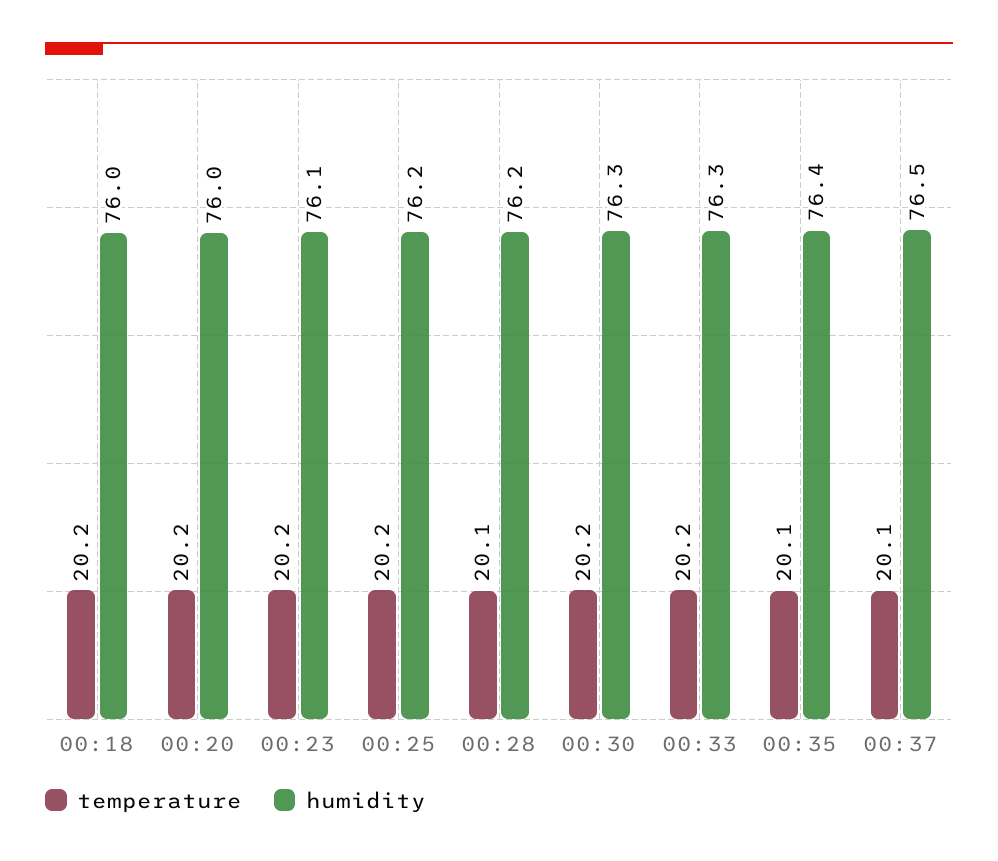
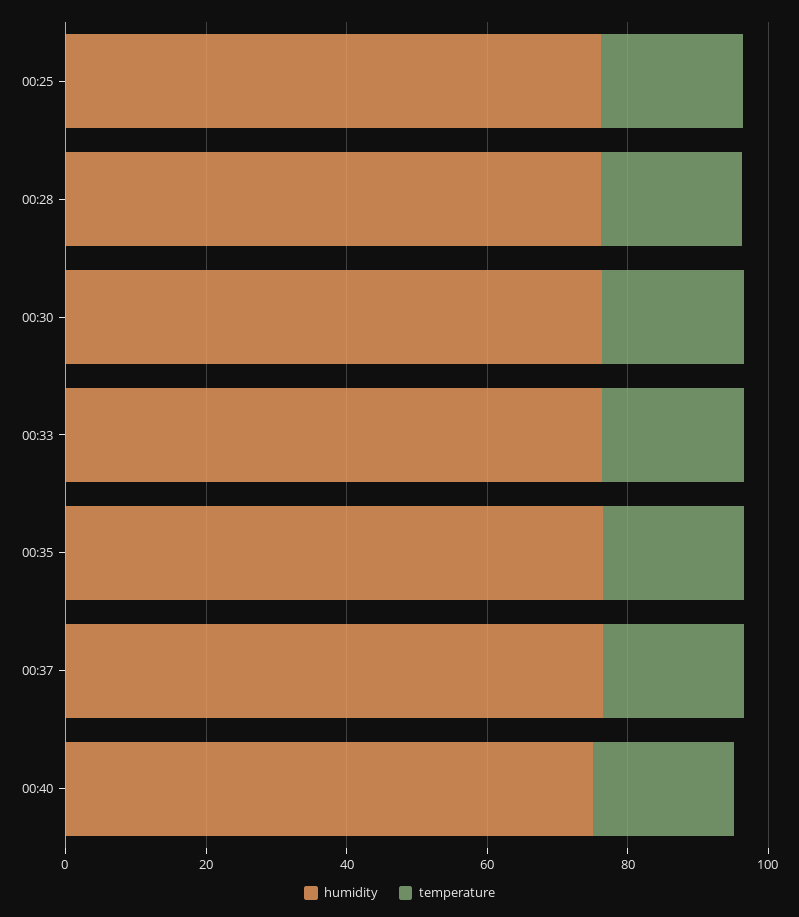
temperature, 00:18: 20.2 -> none
humidity, 00:18: 76 -> none
temperature, 00:20: 20.2 -> none
humidity, 00:20: 76 -> none
temperature, 00:23: 20.2 -> none
humidity, 00:23: 76.1 -> none
humidity, 00:40: none -> 75
temperature, 00:40: none -> 20

